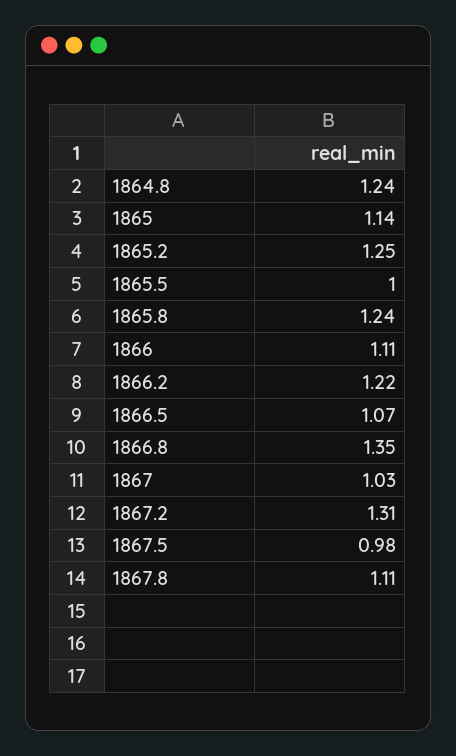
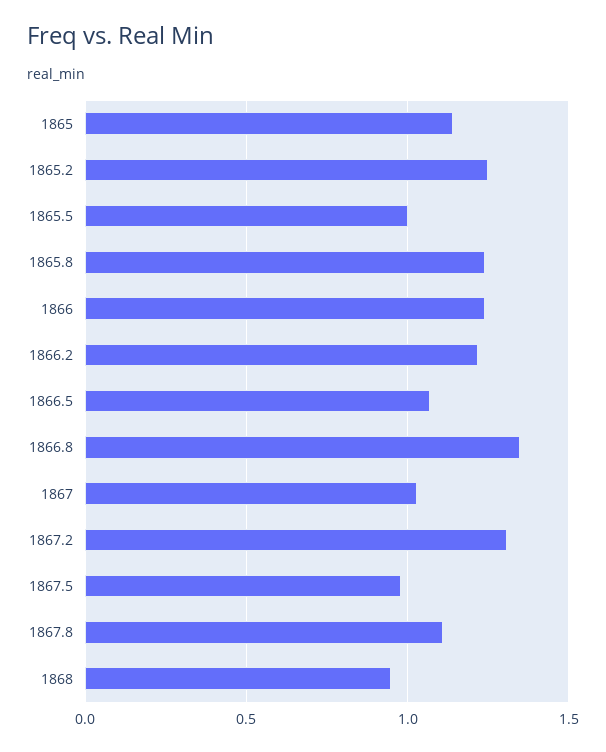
1864.8: 1.24 -> none
1866: 1.11 -> 1.25
1868: none -> 0.95

